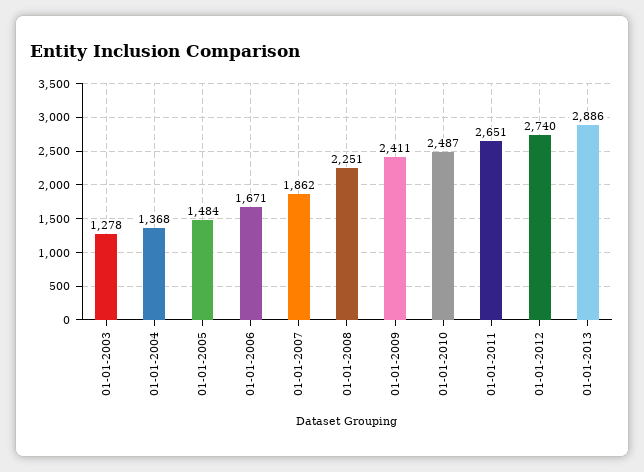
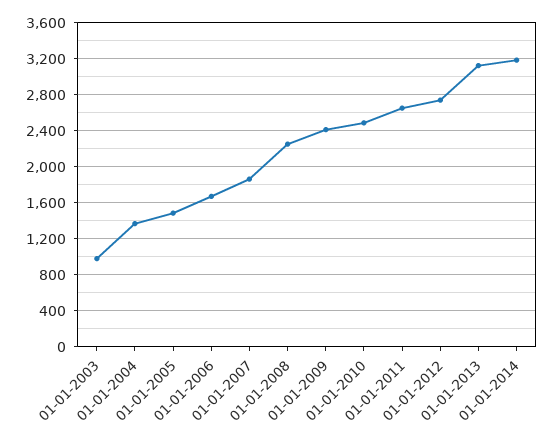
01-01-2003: 1278 -> 1000
01-01-2013: 2886 -> 3100
01-01-2014: none -> 3200

